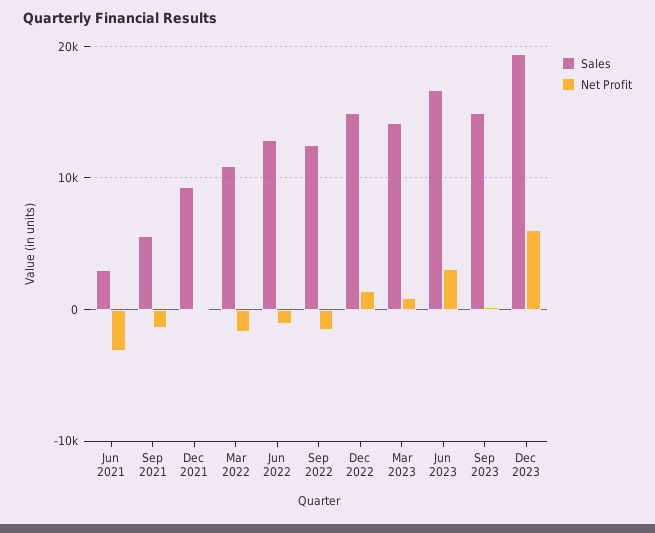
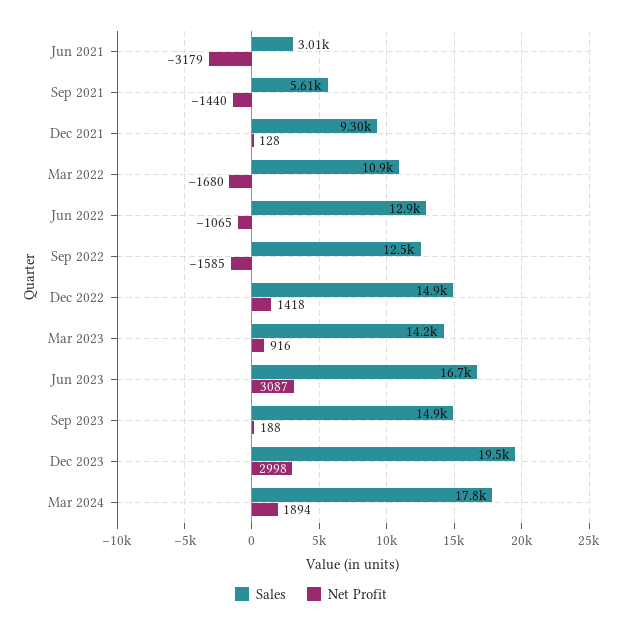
Net Profit, Dec 2023: 6000 -> 2998
Sales, Mar 2024: none -> 17800
Net Profit, Mar 2024: none -> 1894

